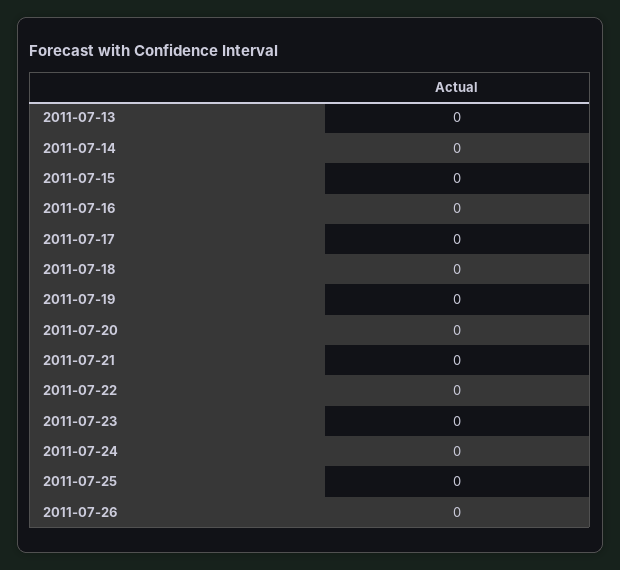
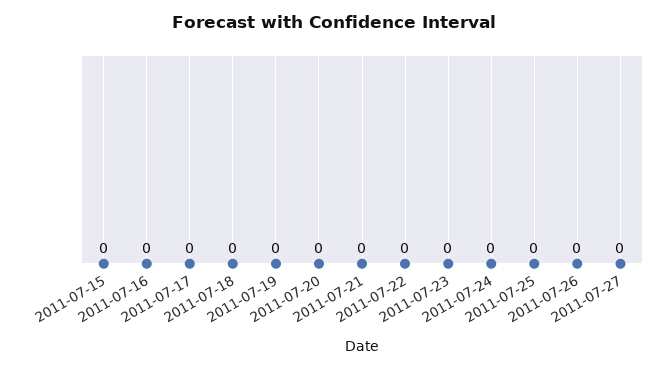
2011-07-13: 0 -> none
2011-07-14: 0 -> none
2011-07-27: none -> 0

